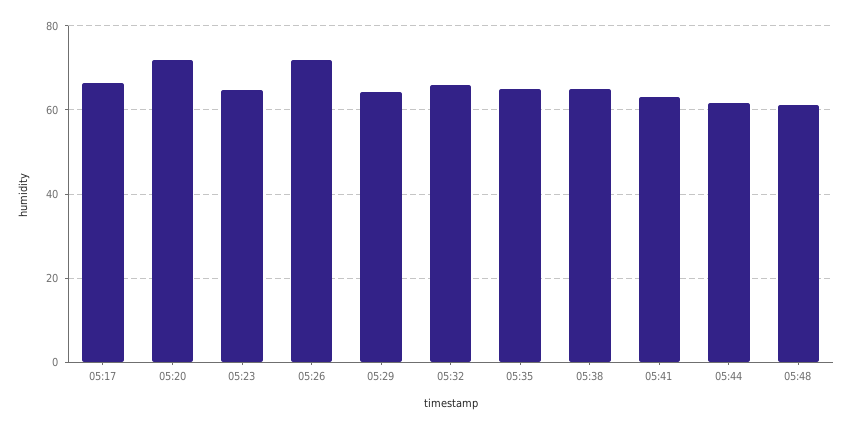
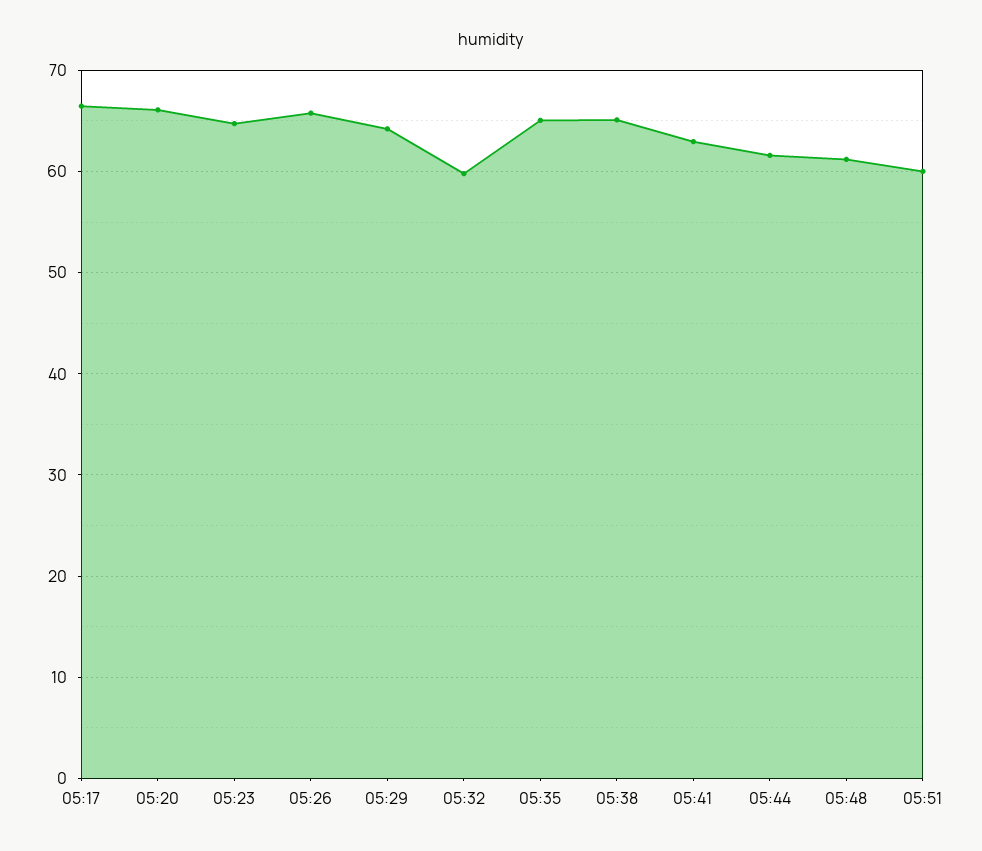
05:20: 72 -> 66
05:26: 72 -> 66
05:32: 66 -> 60
05:51: none -> 60

